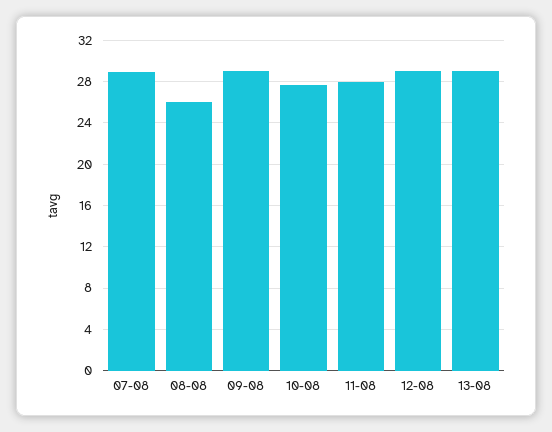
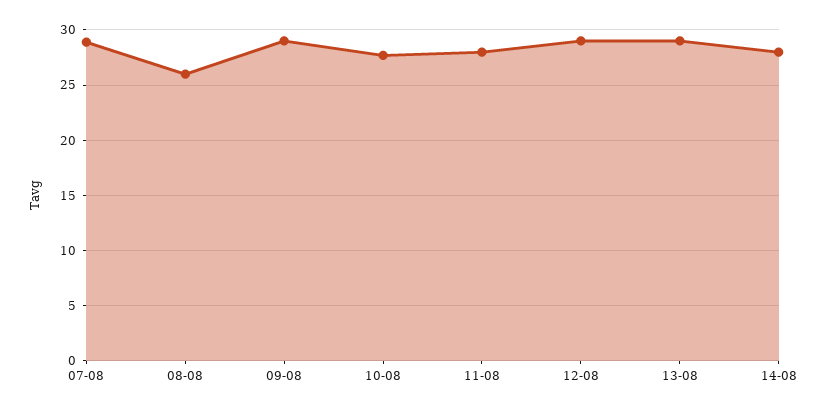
14-08: none -> 28

